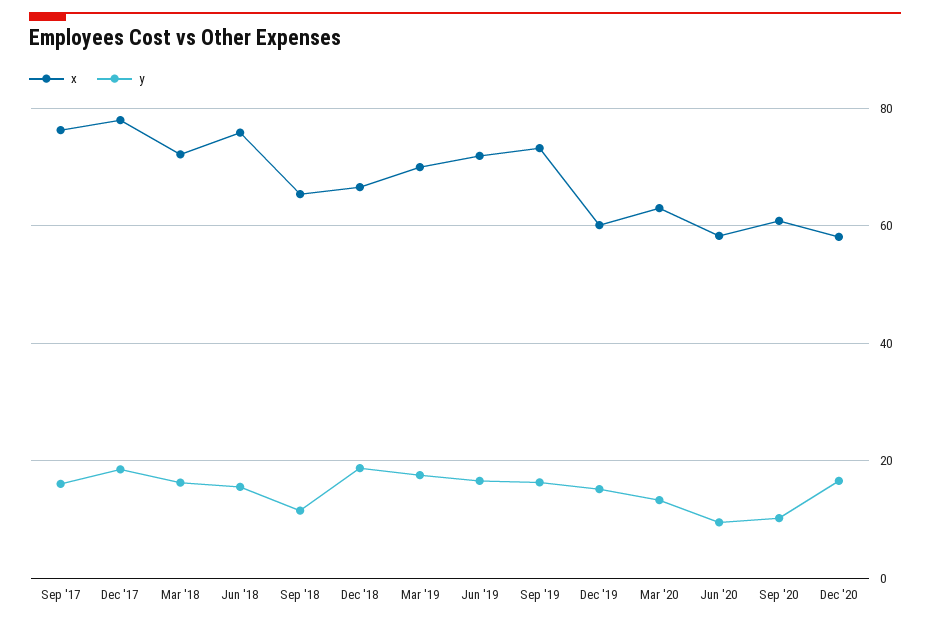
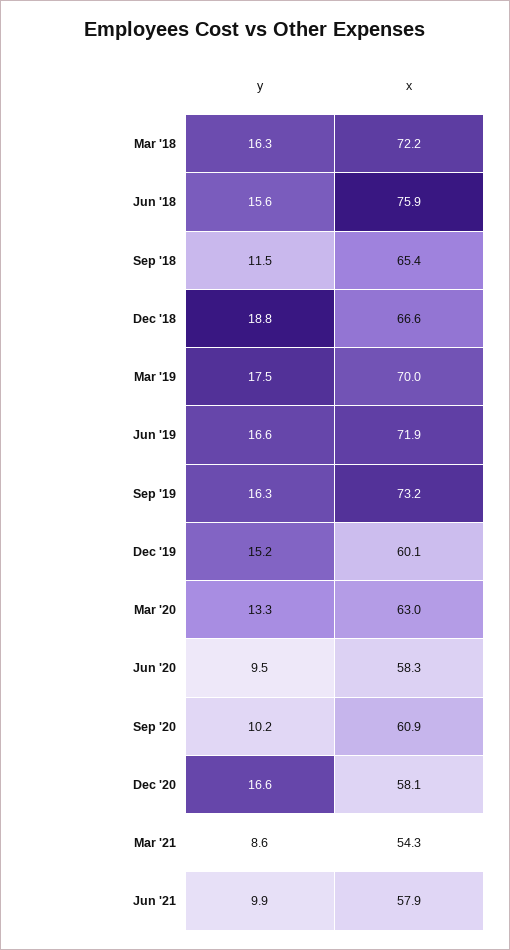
x, Sep '17: 76 -> none
y, Sep '17: 16 -> none
x, Dec '17: 78 -> none
y, Dec '17: 18 -> none
y, Mar '21: none -> 8.6
x, Mar '21: none -> 54.3
y, Jun '21: none -> 9.9
x, Jun '21: none -> 57.9

